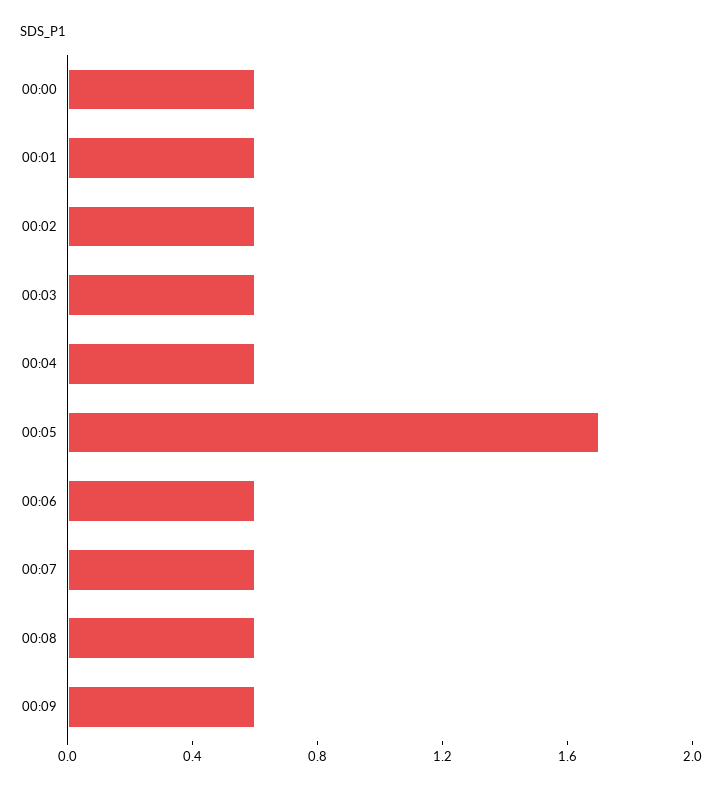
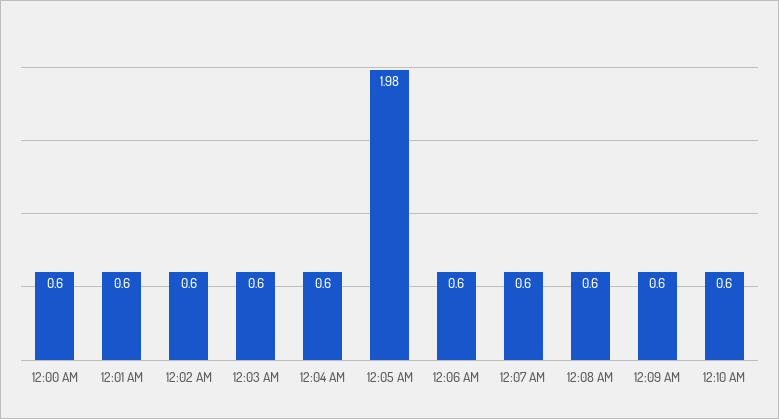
00:05: 1.7 -> 1.98
12:10 AM: none -> 0.6

